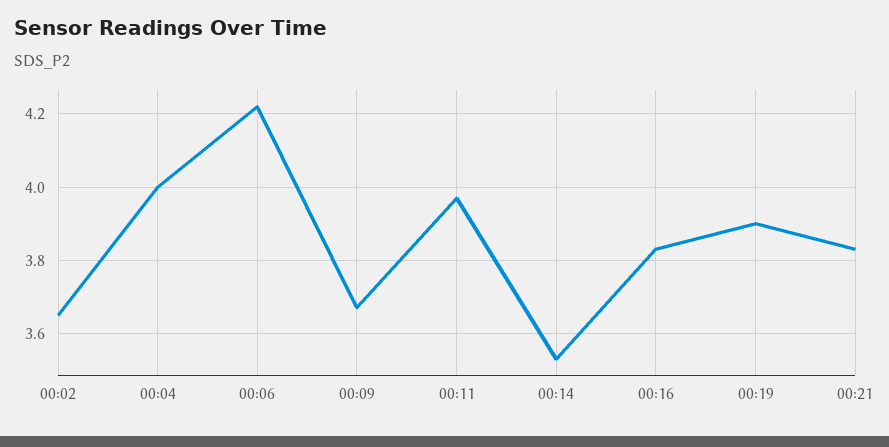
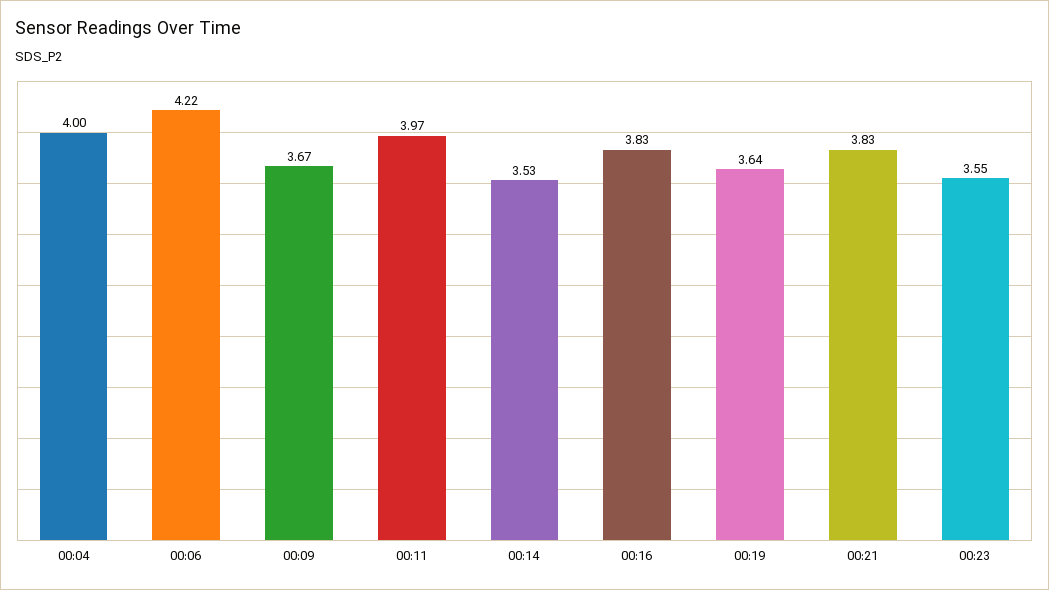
00:02: 3.65 -> none
00:19: 3.9 -> 3.64
00:23: none -> 3.55

